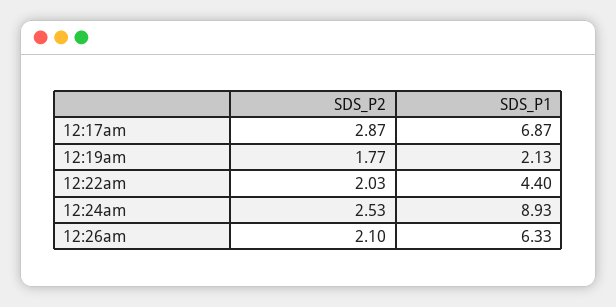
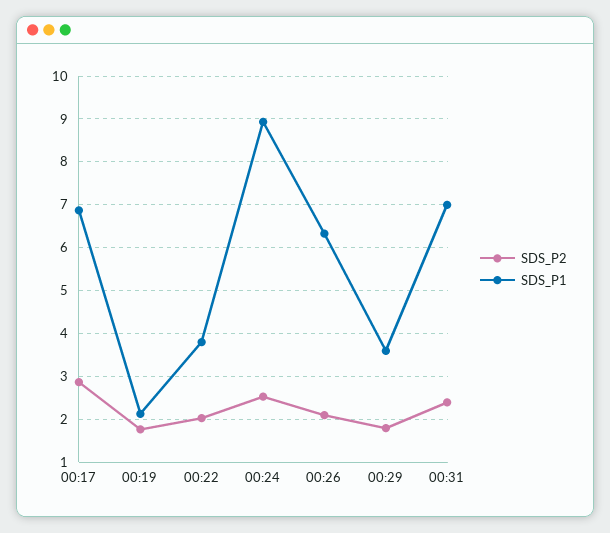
SDS_P1, 12:22am: 4.4 -> 3.8
SDS_P2, 00:29: none -> 1.8
SDS_P1, 00:29: none -> 3.6
SDS_P2, 00:31: none -> 2.4
SDS_P1, 00:31: none -> 7

